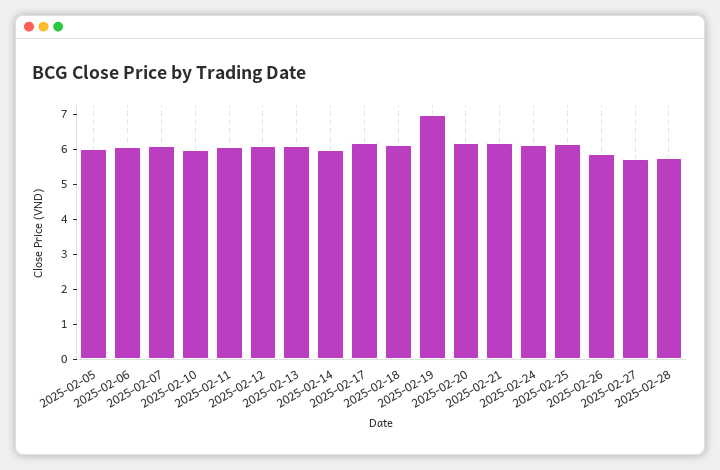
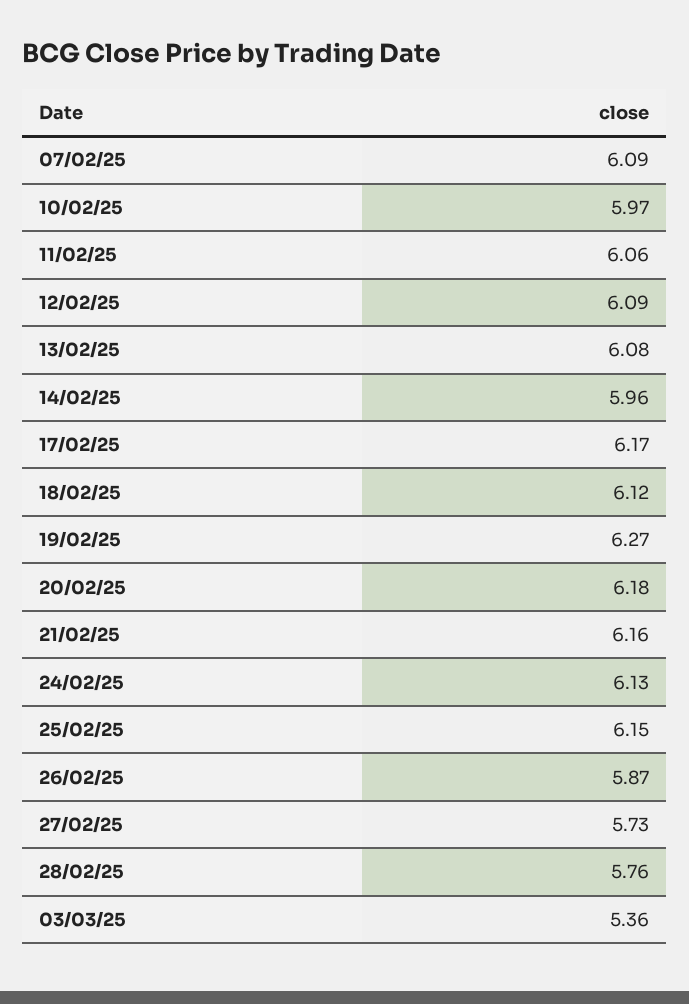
2025-02-05: 6 -> none
2025-02-06: 6 -> none
2025-02-19: 7 -> 6.27
03/03/25: none -> 5.36

